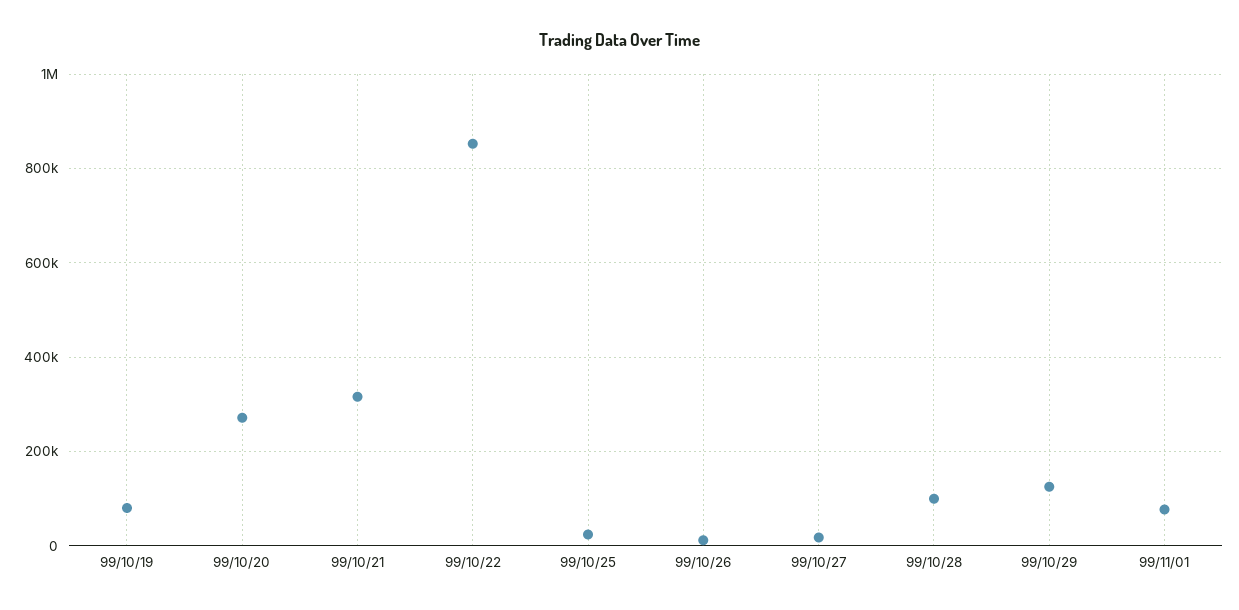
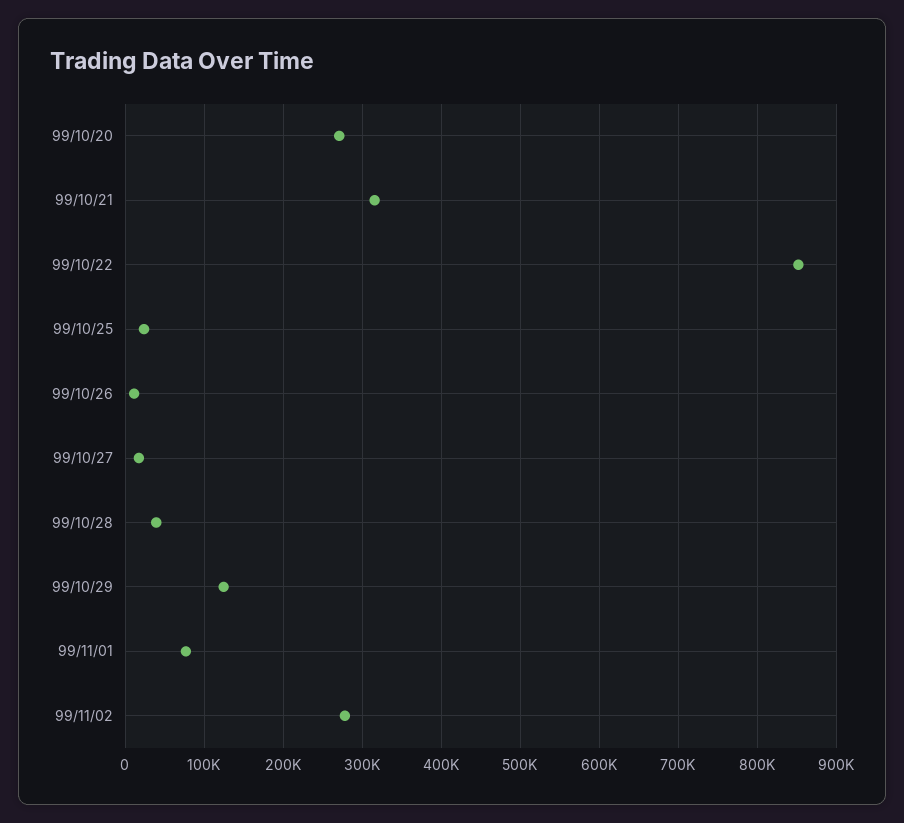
99/10/19: 80000 -> none
99/10/28: 100000 -> 40000
99/11/02: none -> 280000

